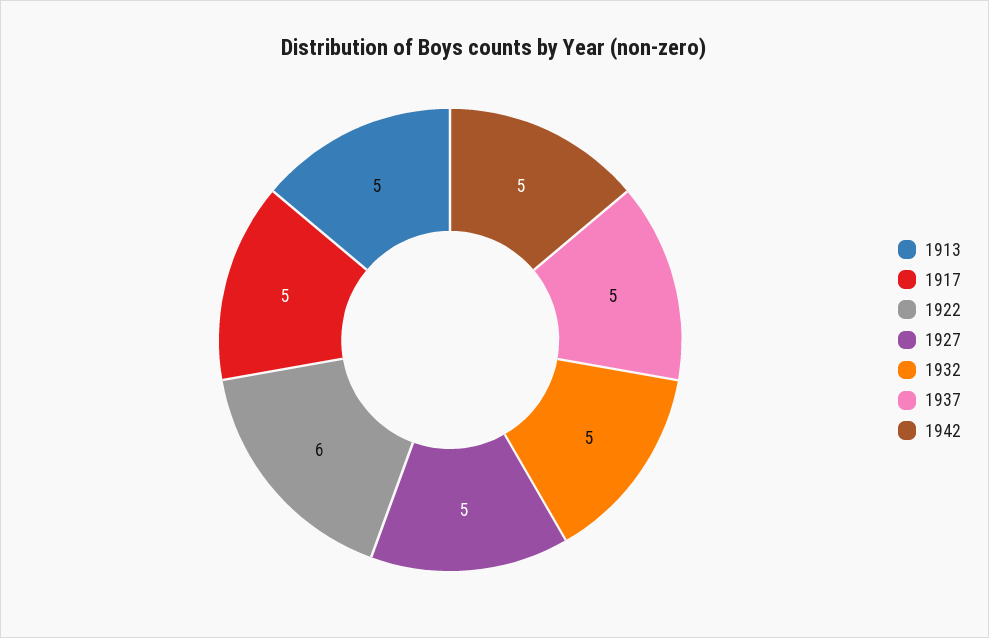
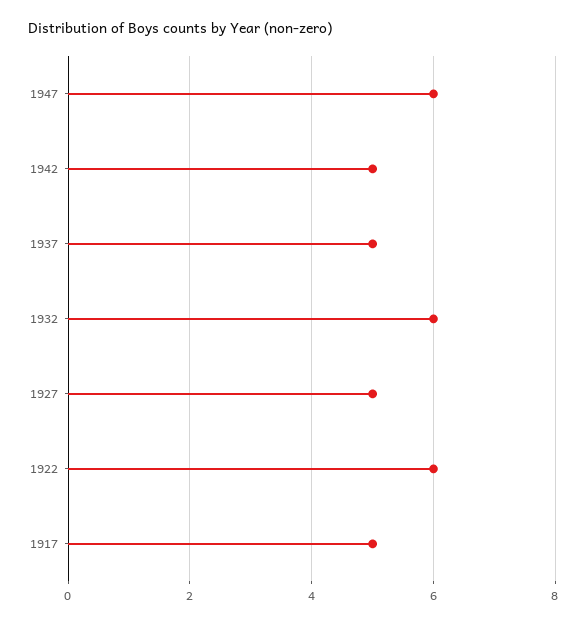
1913: 5 -> none
1932: 5 -> 6
1947: none -> 6

